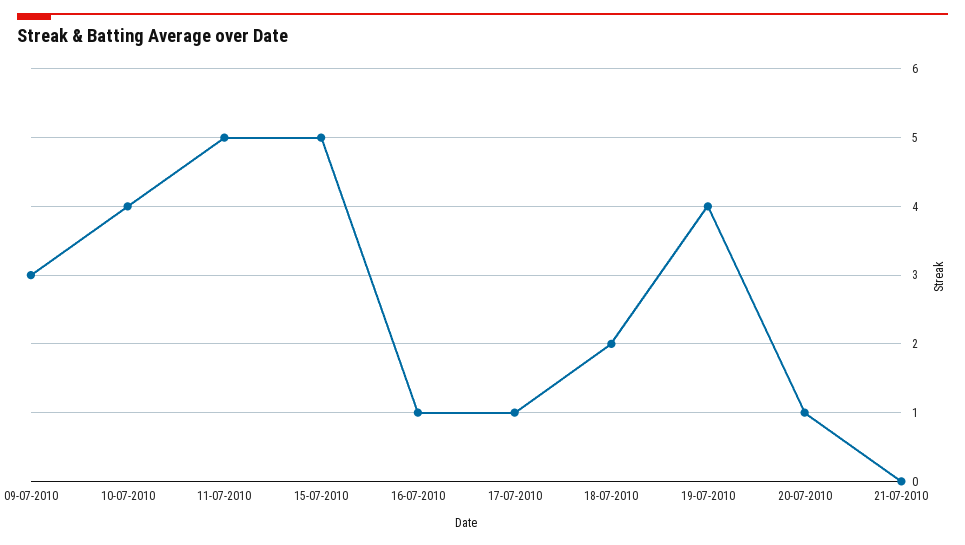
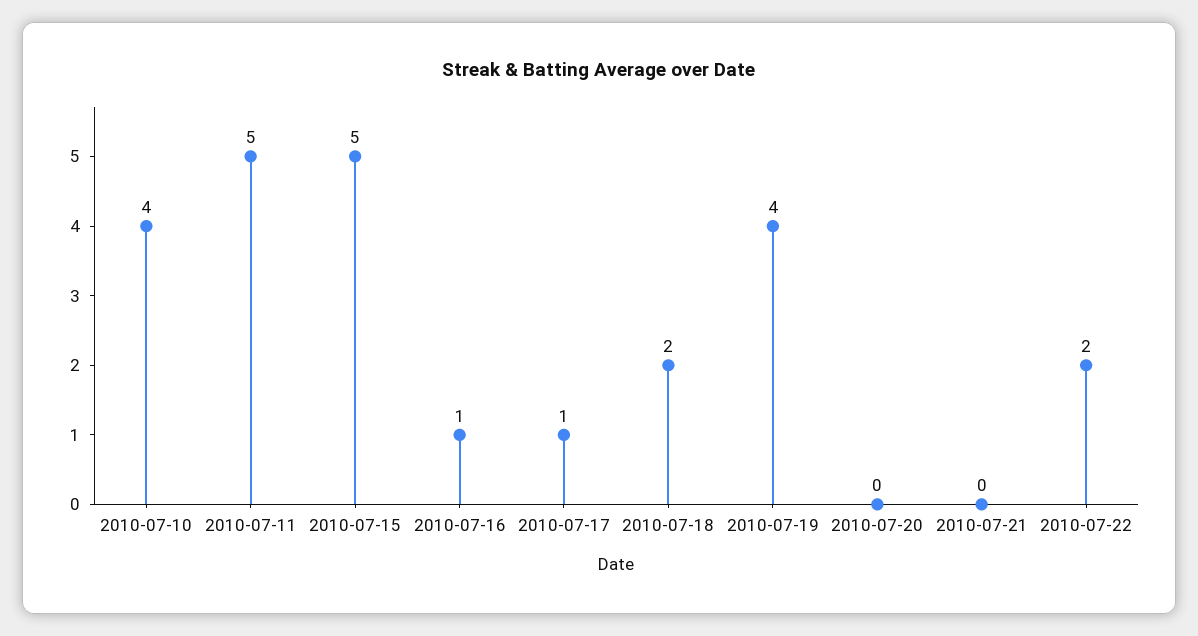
09-07-2010: 3 -> none
20-07-2010: 1 -> 0
2010-07-22: none -> 2

